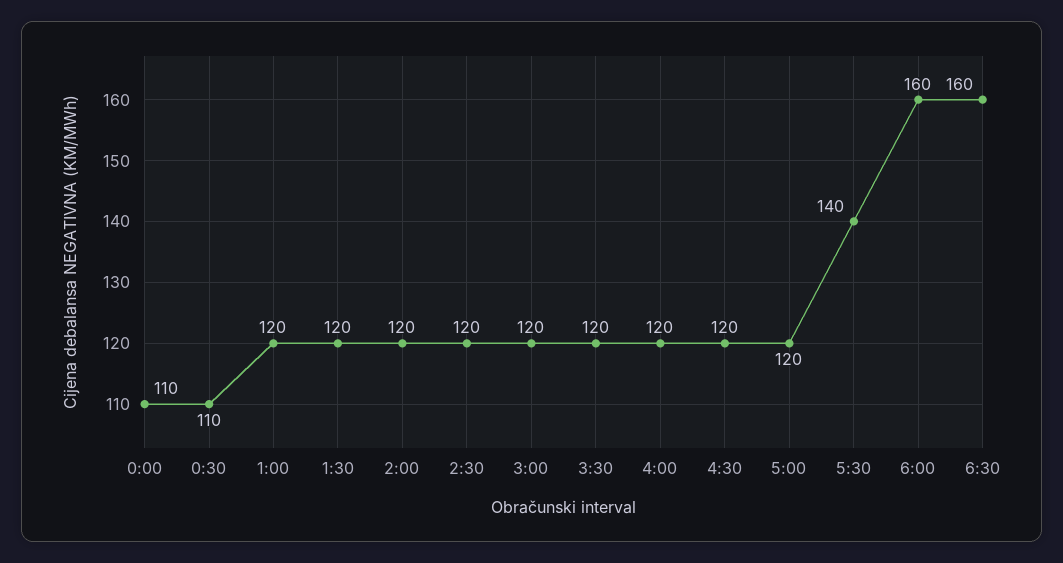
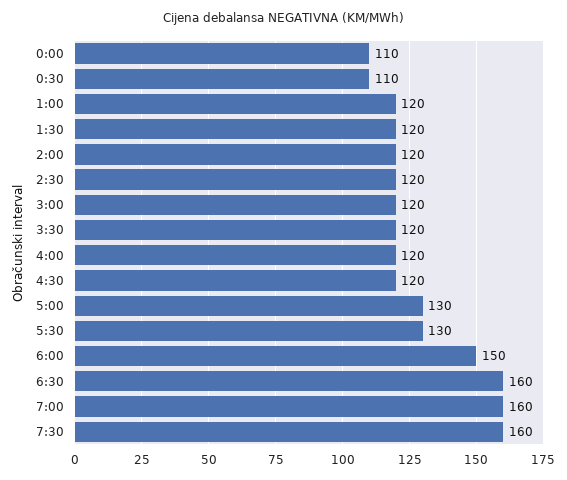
5:00: 120 -> 130
5:30: 140 -> 130
6:00: 160 -> 150
7:00: none -> 160
7:30: none -> 160

